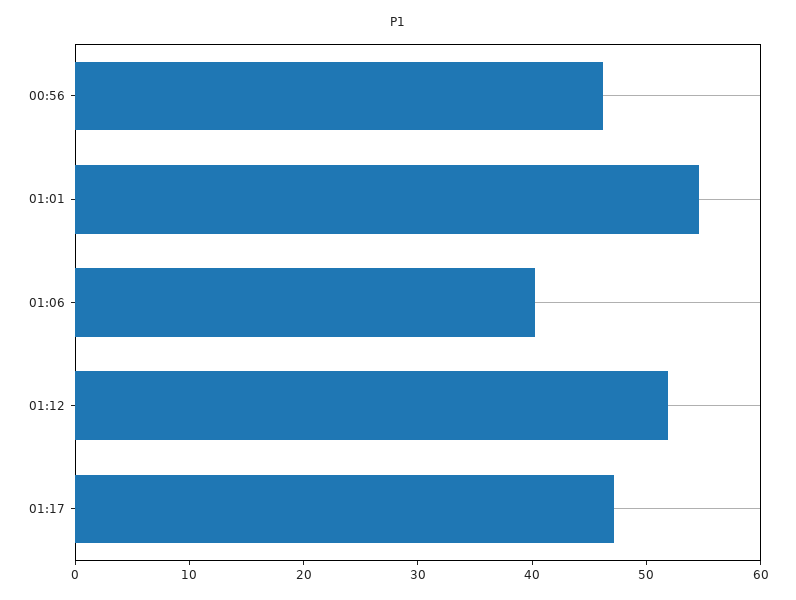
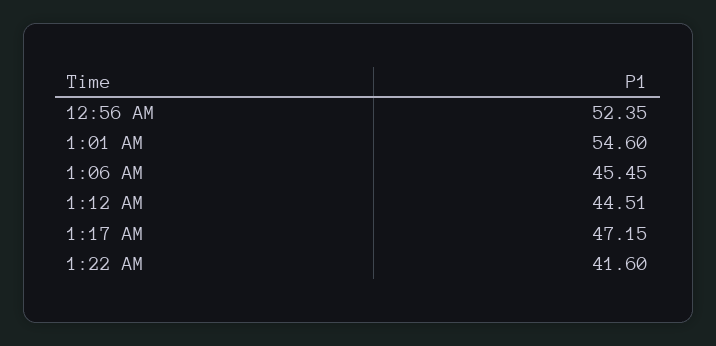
00:56: 46 -> 52.35
01:06: 40 -> 45.45
01:12: 52 -> 44.51
1:22 AM: none -> 41.6

